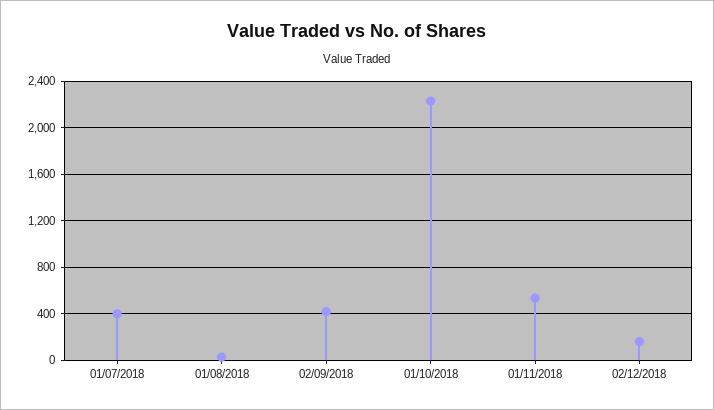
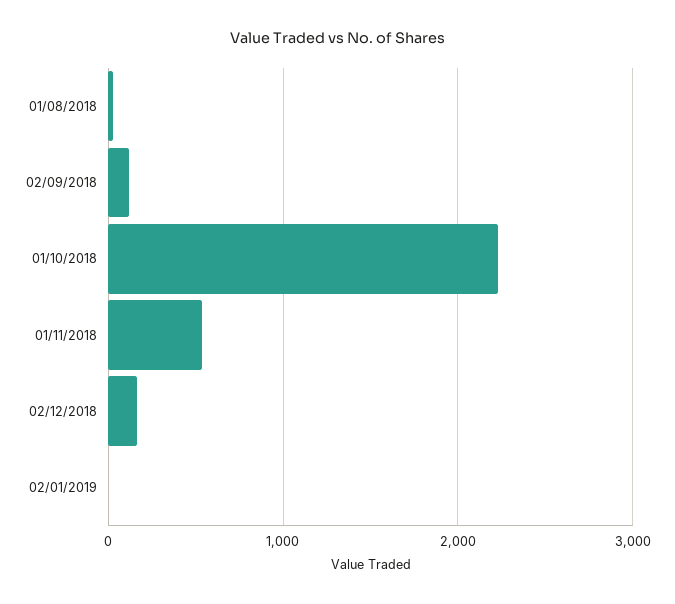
01/07/2018: 400 -> none
02/09/2018: 400 -> 100
02/01/2019: none -> 0

